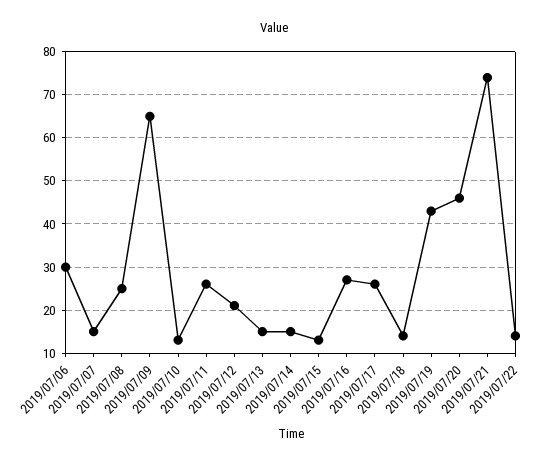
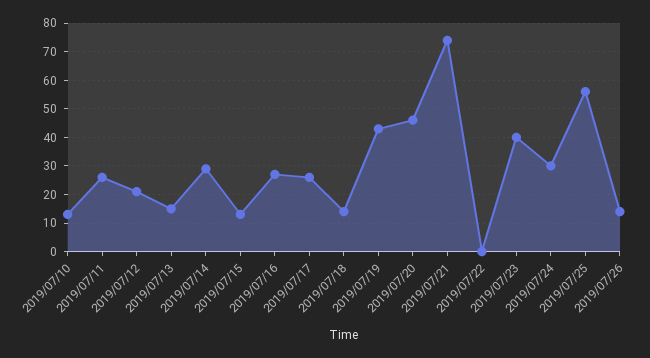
2019/07/06: 30 -> none
2019/07/07: 15 -> none
2019/07/08: 25 -> none
2019/07/09: 65 -> none
2019/07/14: 15 -> 30
2019/07/22: 15 -> 0
2019/07/23: none -> 40
2019/07/24: none -> 30
2019/07/25: none -> 55
2019/07/26: none -> 15

